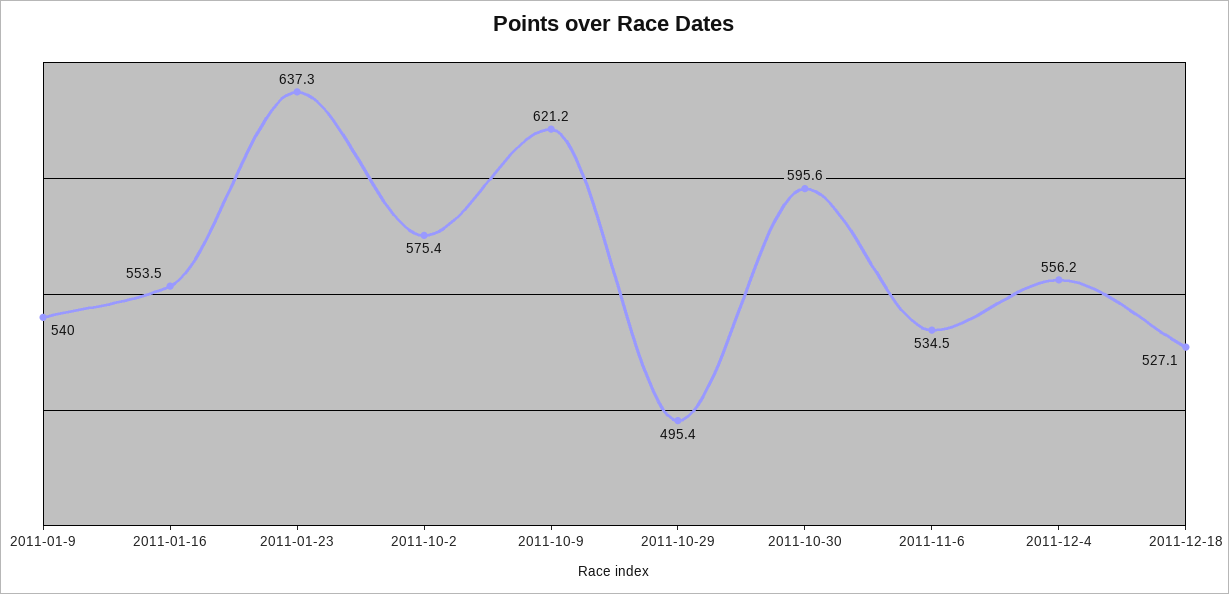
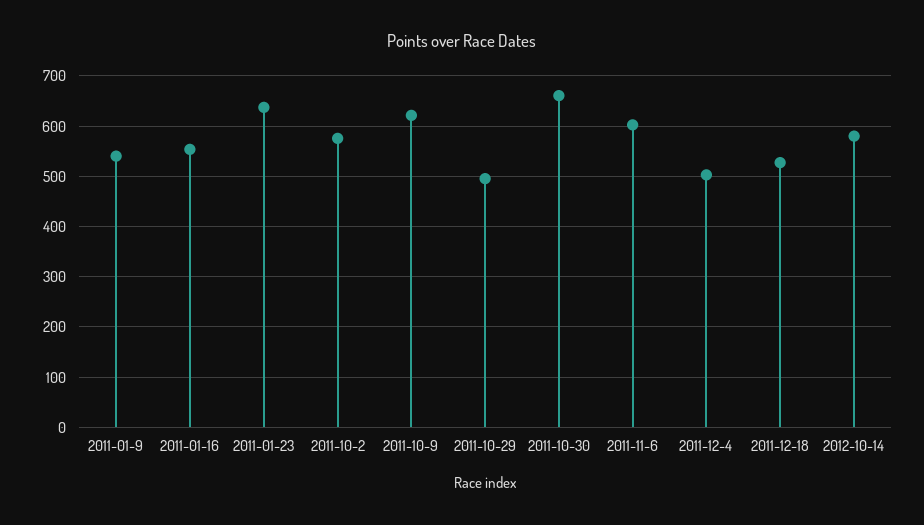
2011-10-30: 595.6 -> 660
2011-11-6: 534.5 -> 600
2011-12-4: 556.2 -> 500
2012-10-14: none -> 580

